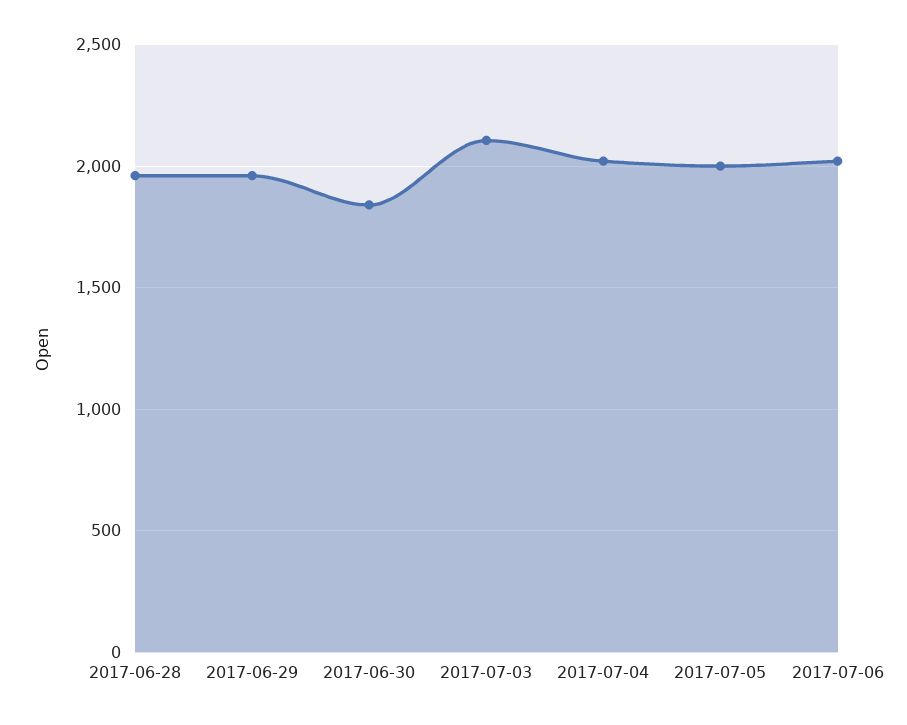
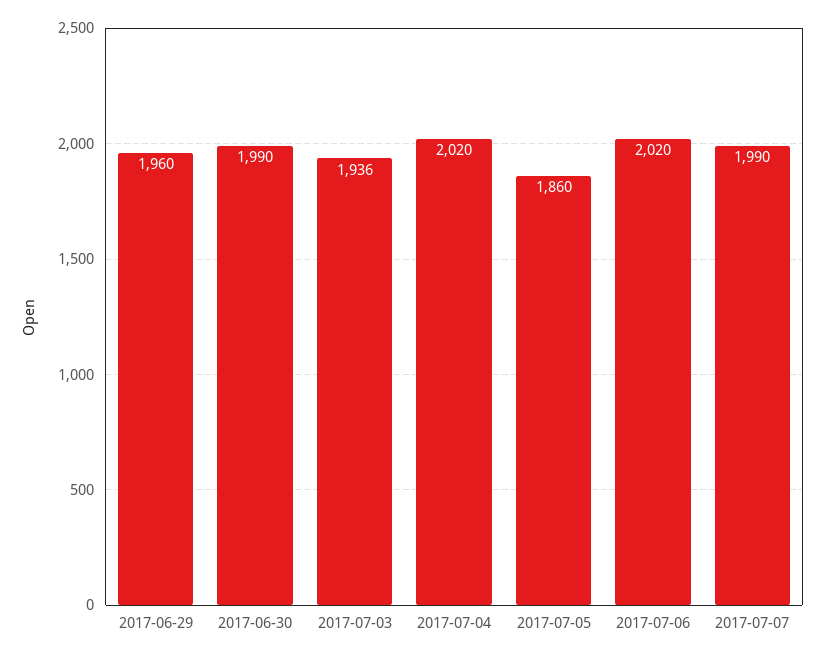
2017-06-28: 1950 -> none
2017-06-30: 1850 -> 1990
2017-07-03: 2100 -> 1936
2017-07-05: 2000 -> 1860
2017-07-07: none -> 1990

